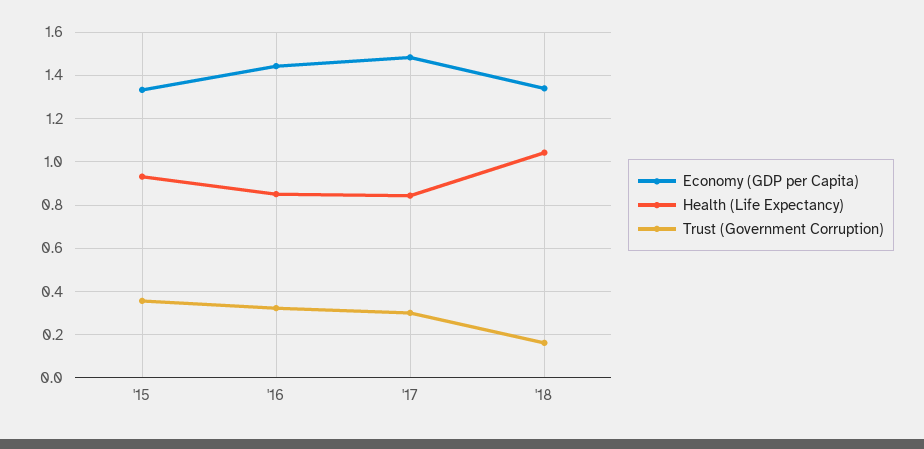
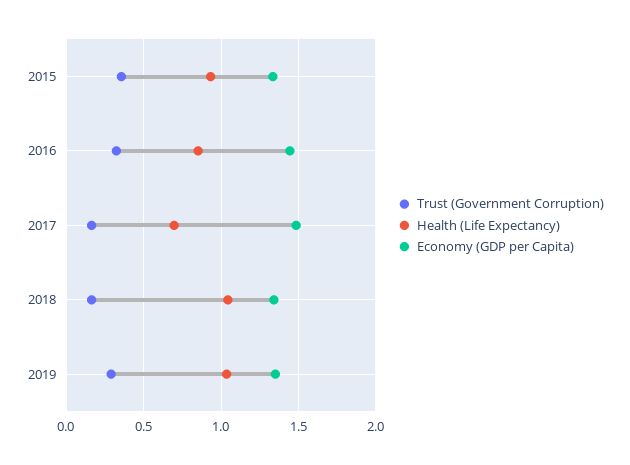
Health (Life Expectancy), '17: 0.85 -> 0.7
Trust (Government Corruption), '17: 0.3 -> 0.15
Trust (Government Corruption), 2019: none -> 0.3
Health (Life Expectancy), 2019: none -> 1.05
Economy (GDP per Capita), 2019: none -> 1.35

